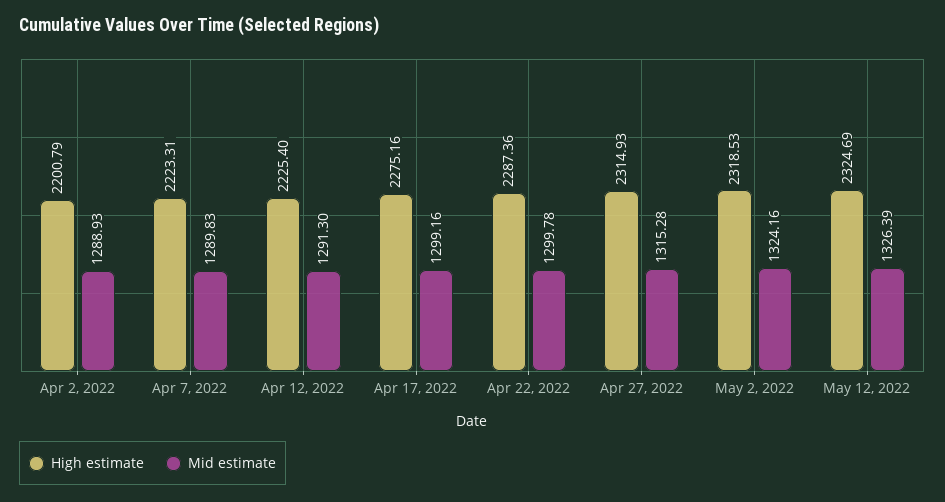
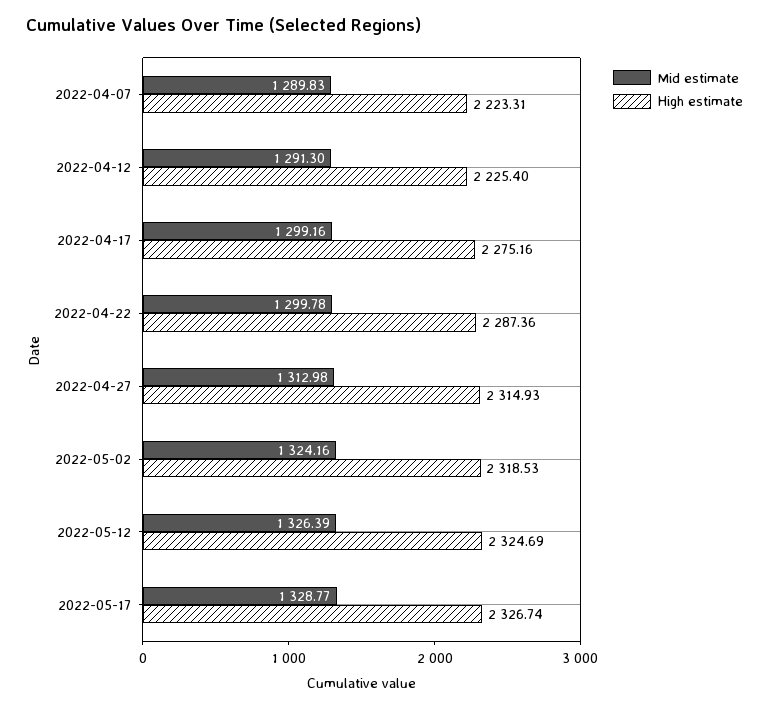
High estimate, Apr 2, 2022: 2200.79 -> none
Mid estimate, Apr 2, 2022: 1288.93 -> none
Mid estimate, Apr 27, 2022: 1315.28 -> 1312.98
Mid estimate, 2022-05-17: none -> 1328.77
High estimate, 2022-05-17: none -> 2326.74

